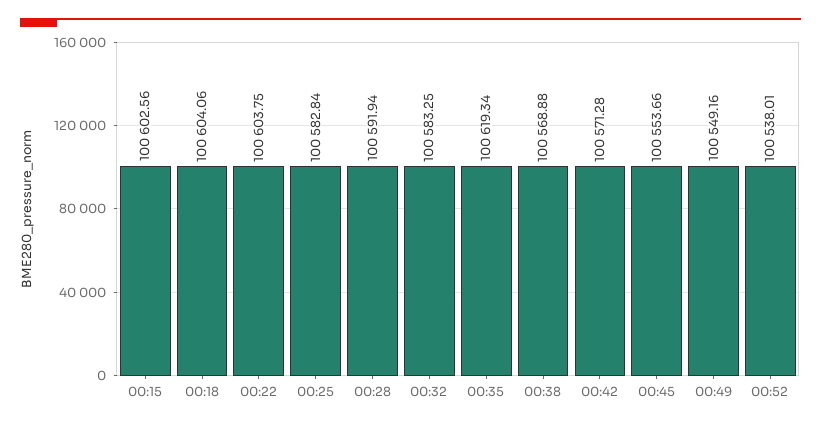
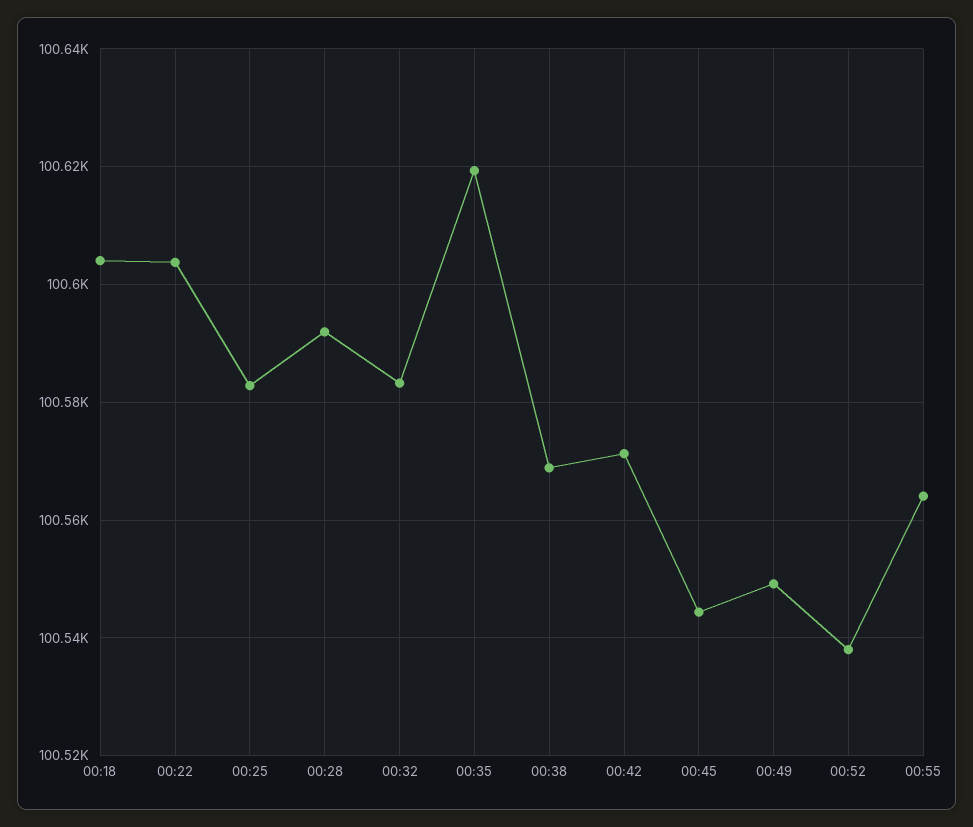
00:15: 100602.56 -> none
00:45: 100553.66 -> 100544
00:55: none -> 100564

